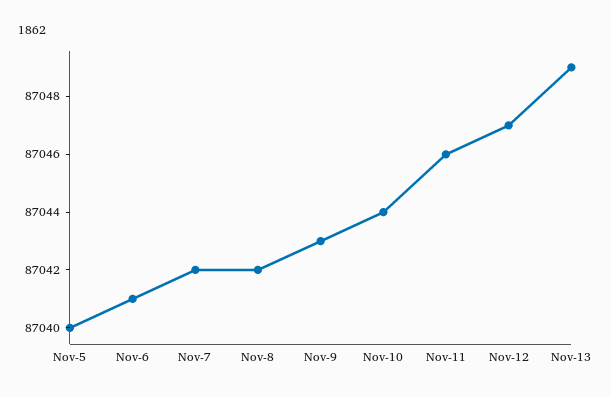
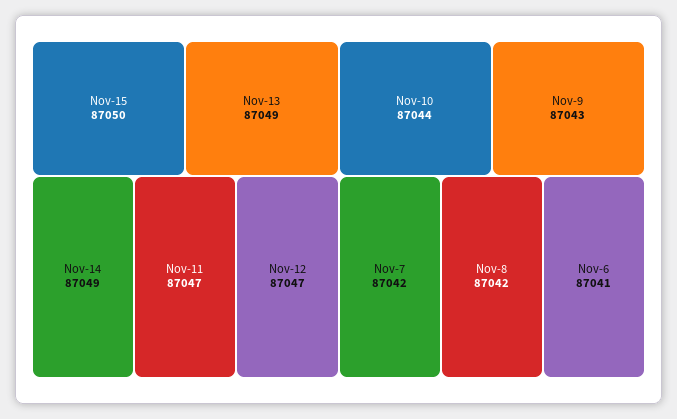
Nov-5: 87040 -> none
Nov-11: 87046 -> 87047
Nov-15: none -> 87050
Nov-14: none -> 87049

